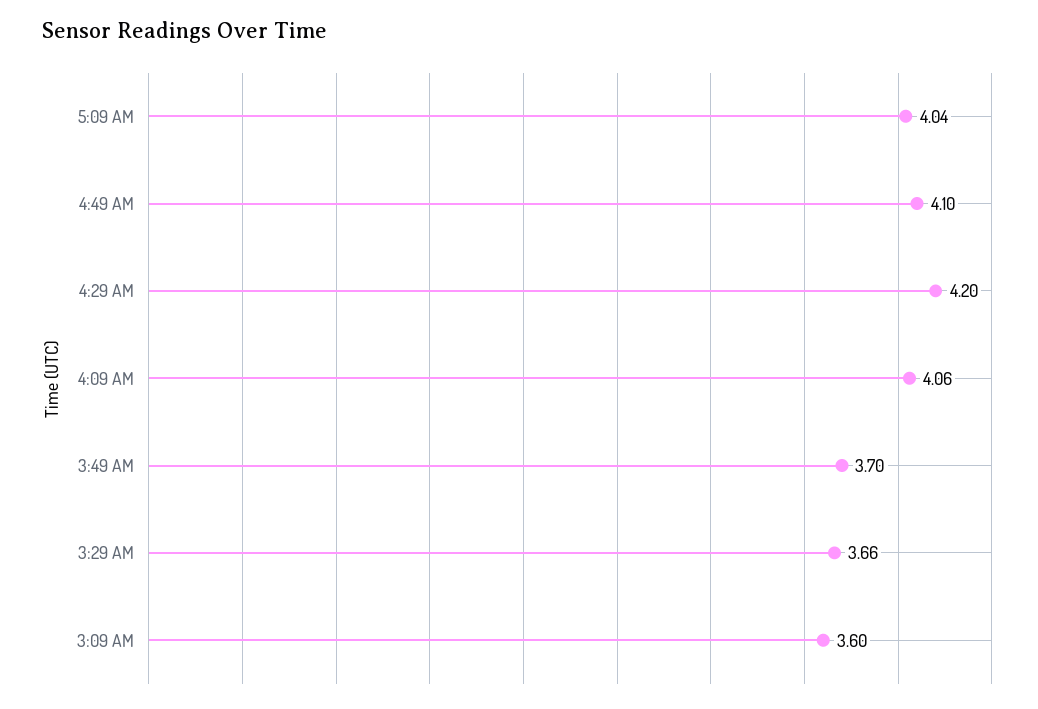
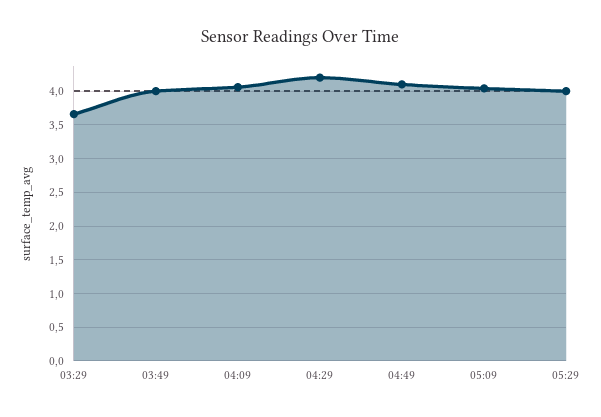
3:49 AM: 3.7 -> 4
3:09 AM: 3.6 -> none
05:29: none -> 4

